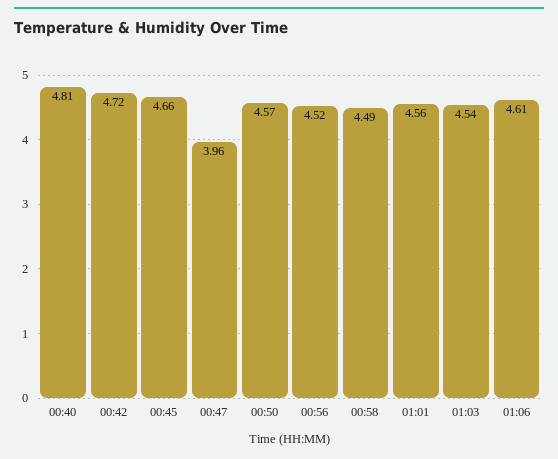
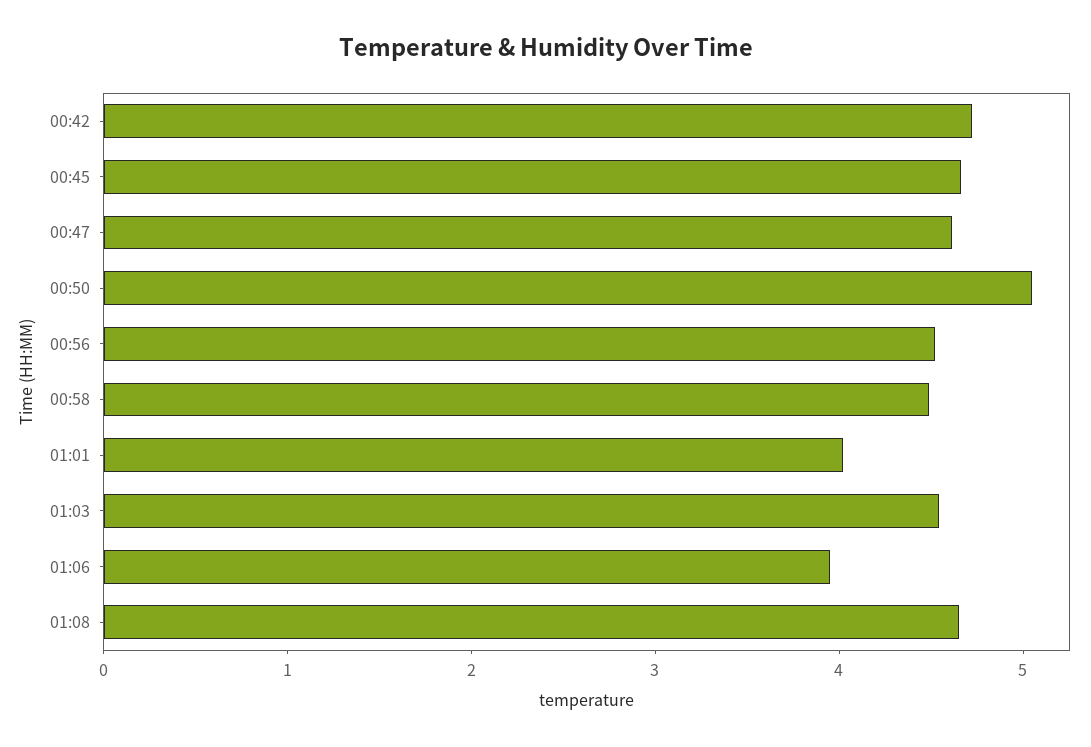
00:40: 4.81 -> none
00:47: 3.96 -> 4.6
00:50: 4.57 -> 5
01:01: 4.56 -> 4
01:06: 4.61 -> 4
01:08: none -> 4.6

